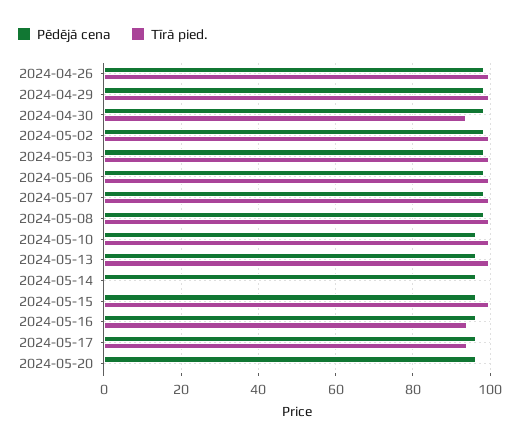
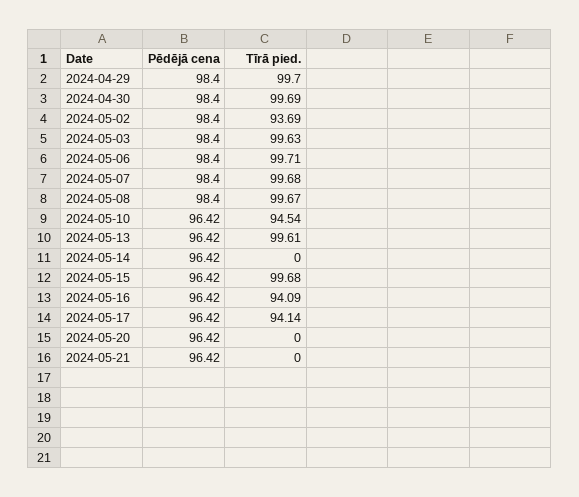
Pēdējā cena, 2024-04-26: 98 -> none
Tīrā pied., 2024-04-26: 100 -> none
Tīrā pied., 2024-04-30: 94 -> 99.69
Tīrā pied., 2024-05-02: 100 -> 93.69
Tīrā pied., 2024-05-10: 100 -> 94.54
Pēdējā cena, 2024-05-21: none -> 96.42
Tīrā pied., 2024-05-21: none -> 0

